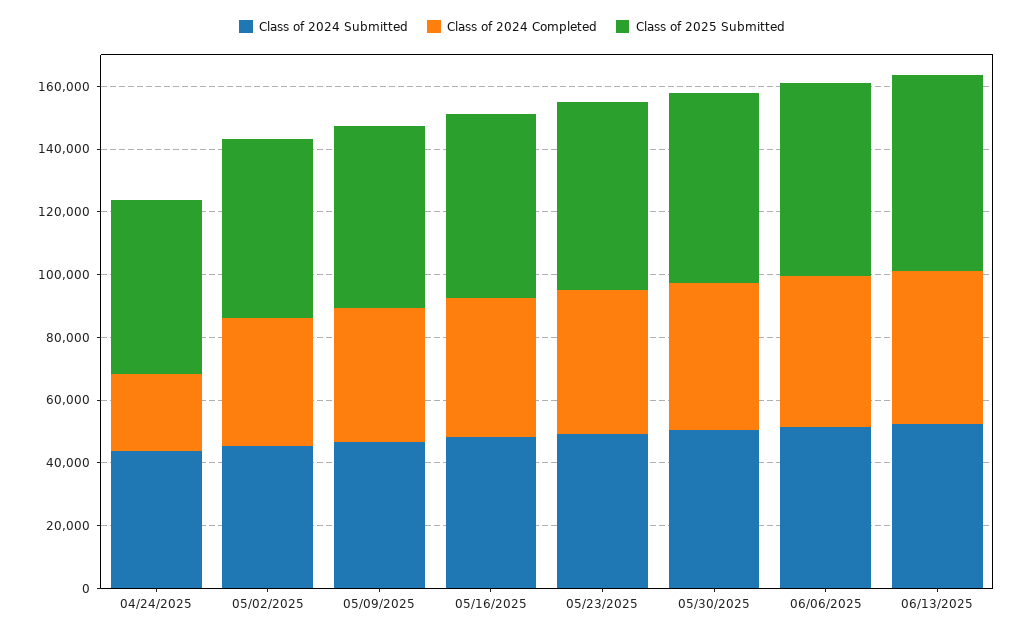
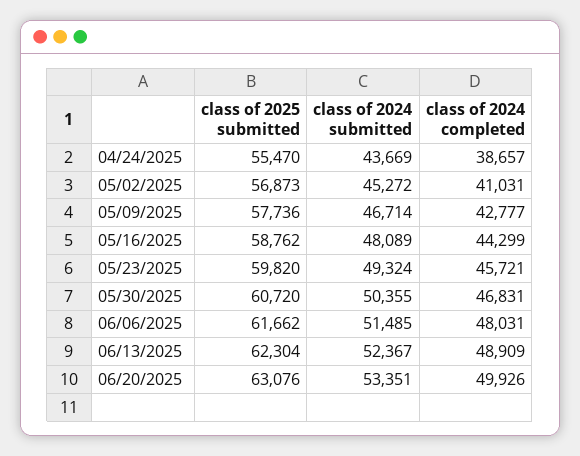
Class of 2024 Completed, 04/24/2025: 25000 -> 38657
Class of 2025 Submitted, 06/20/2025: none -> 63076
Class of 2024 Submitted, 06/20/2025: none -> 53351
Class of 2024 Completed, 06/20/2025: none -> 49926

